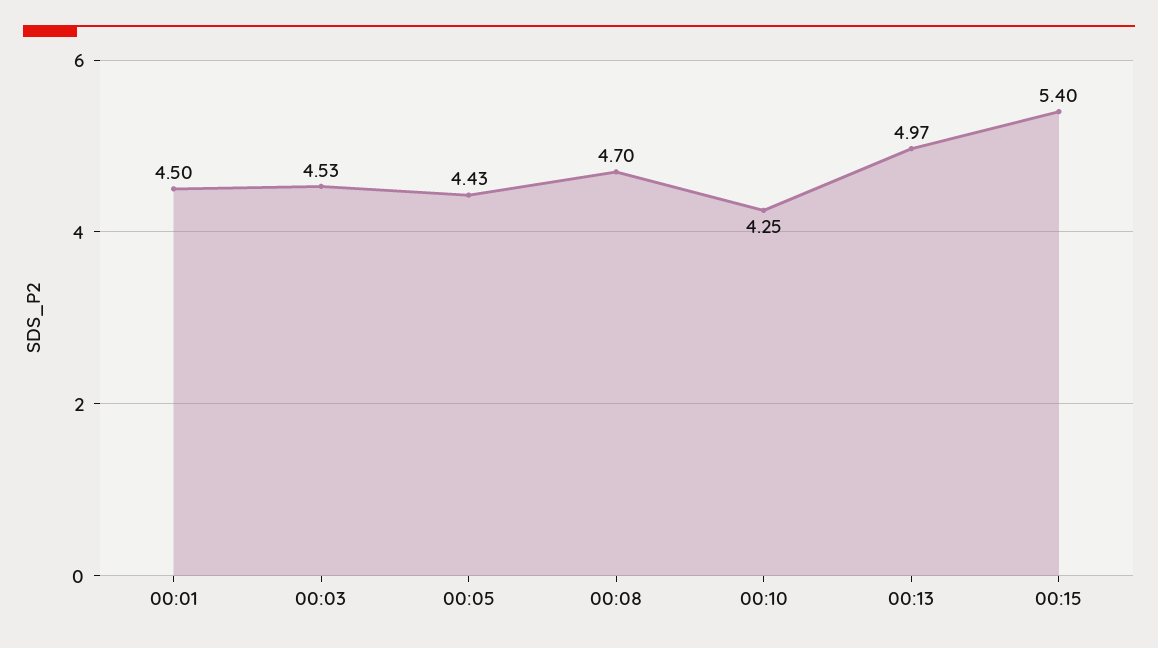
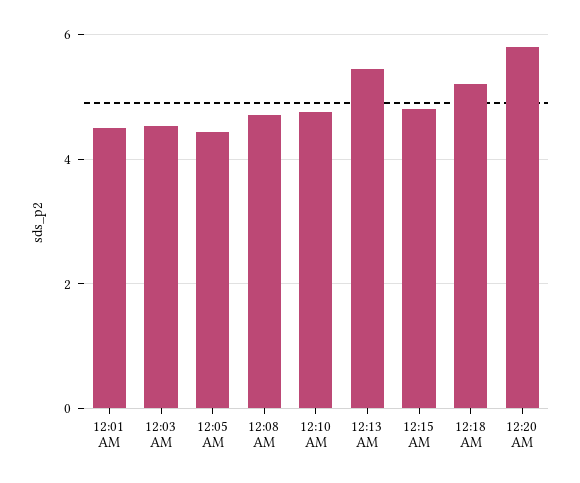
00:10: 4.25 -> 4.8
00:13: 4.97 -> 5.4
00:15: 5.4 -> 4.8
12:18 AM: none -> 5.2
12:20 AM: none -> 5.8

